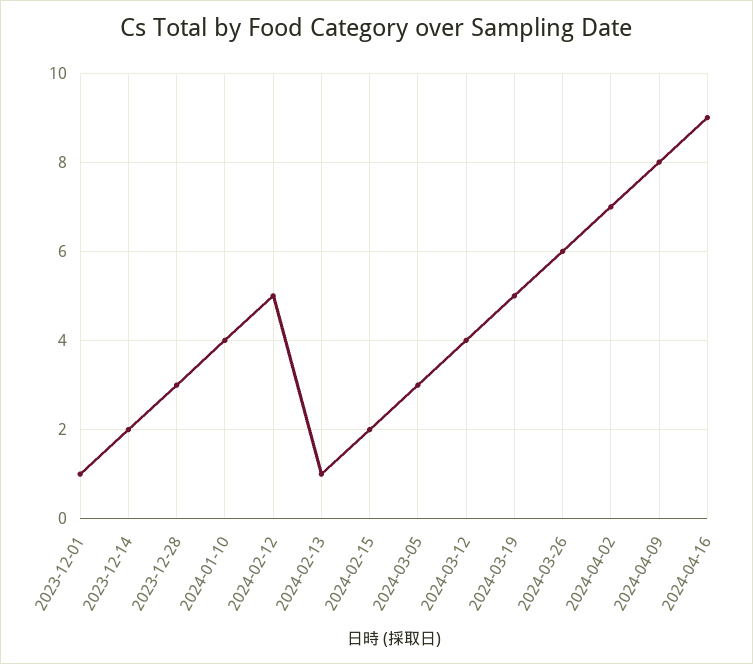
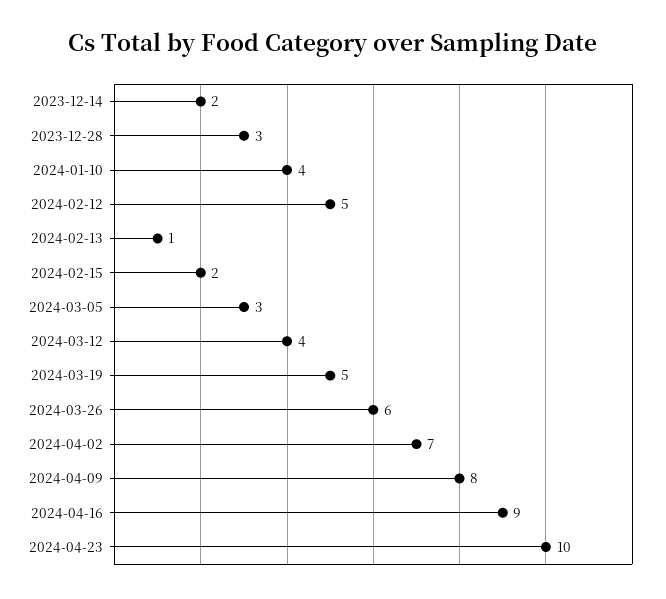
2023-12-01: 1 -> none
2024-04-23: none -> 10

